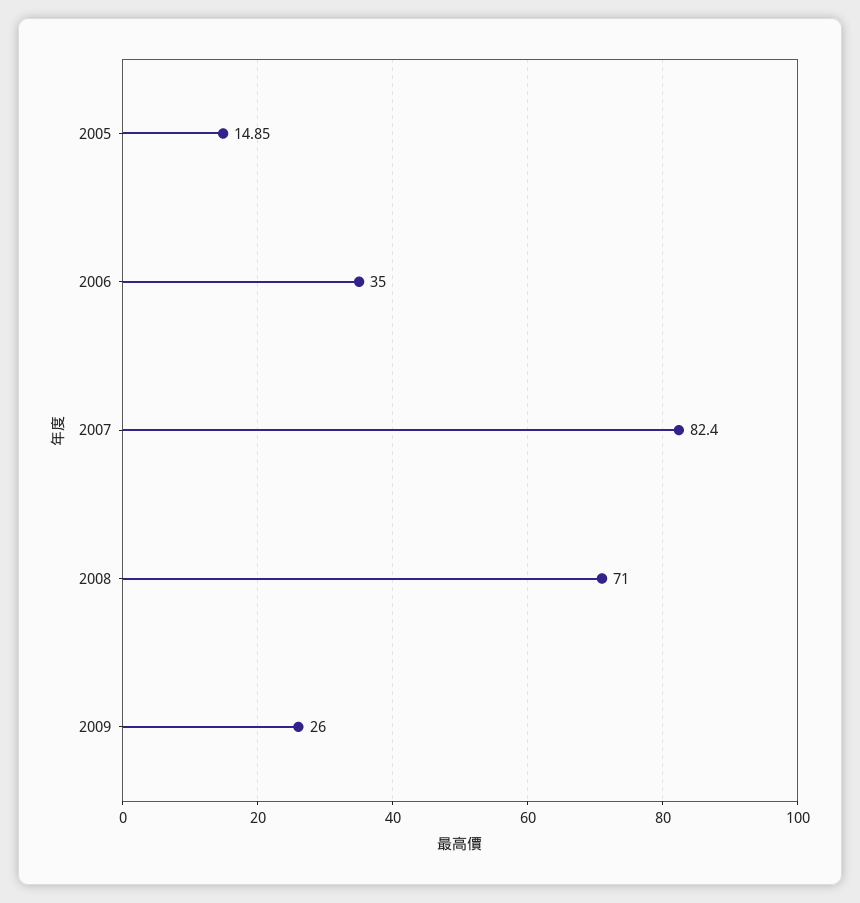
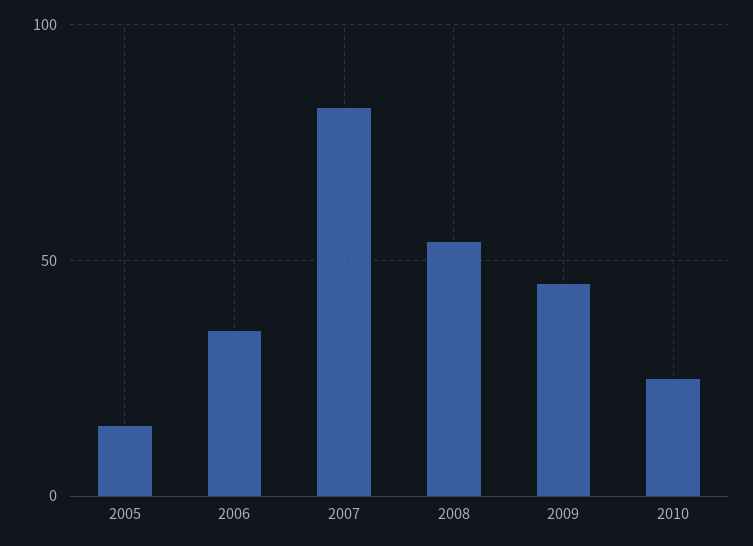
2008: 71 -> 55
2009: 26 -> 45
2010: none -> 25

